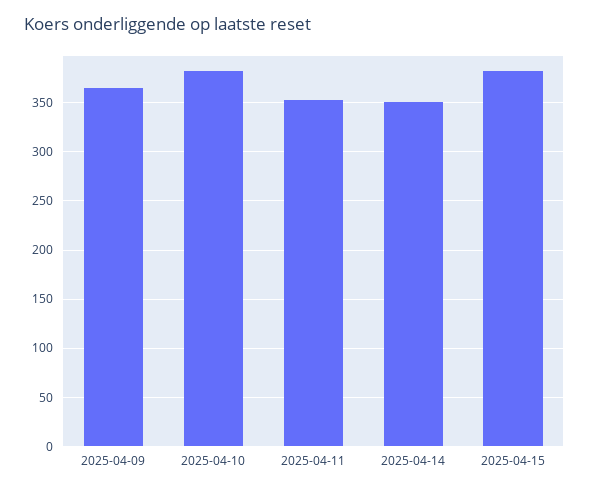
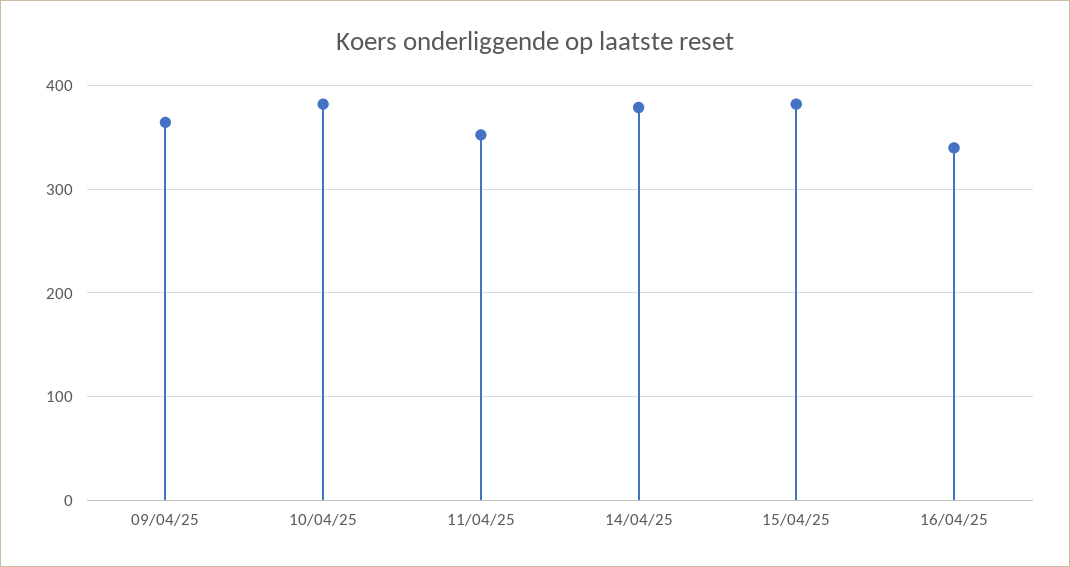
2025-04-14: 350 -> 380
16/04/25: none -> 340

